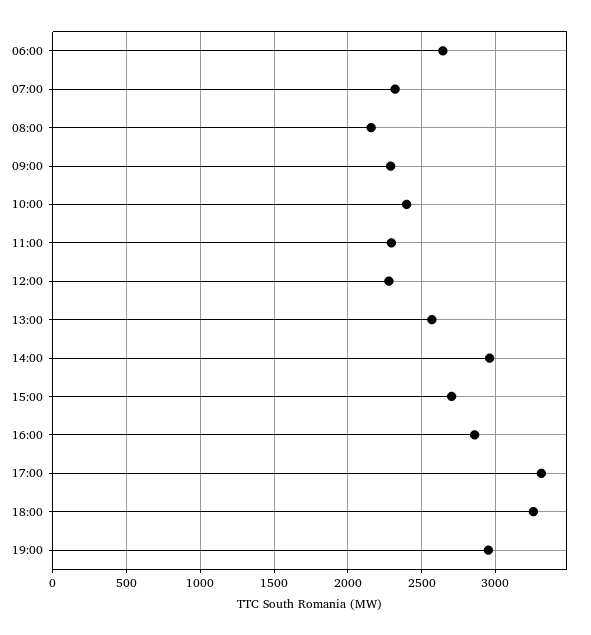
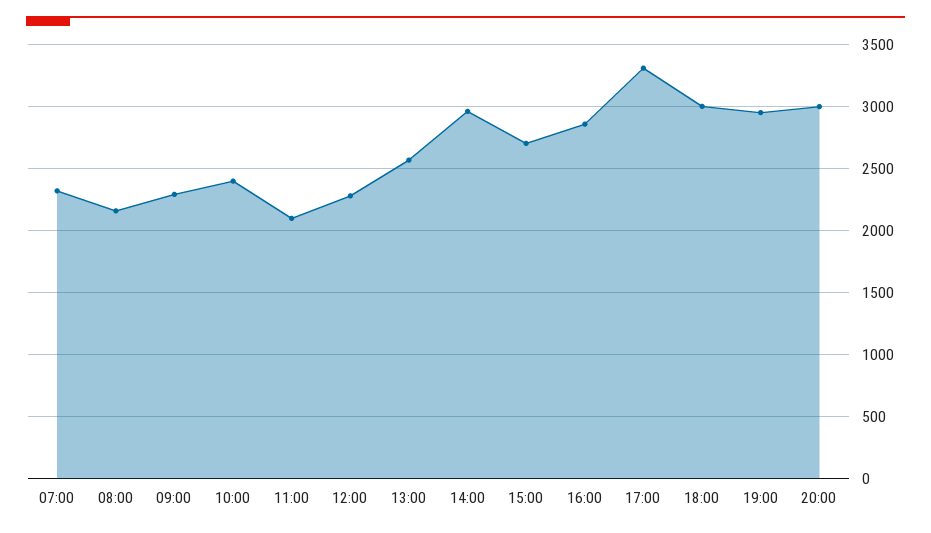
06:00: 2650 -> none
11:00: 2300 -> 2100
18:00: 3250 -> 3000
20:00: none -> 3000

